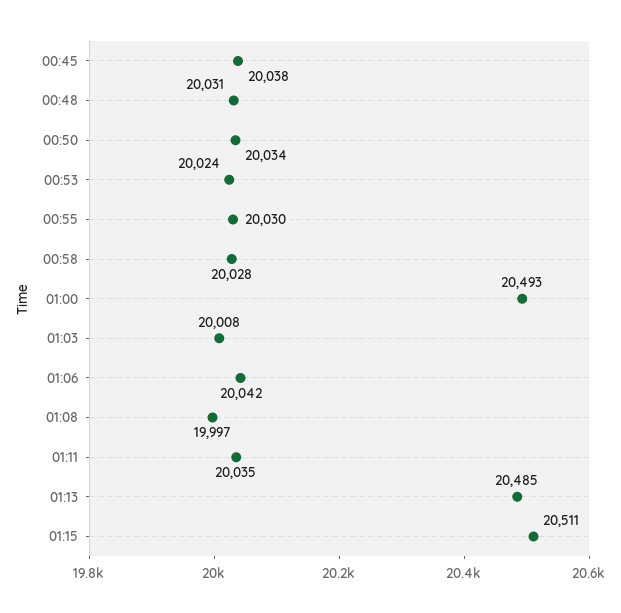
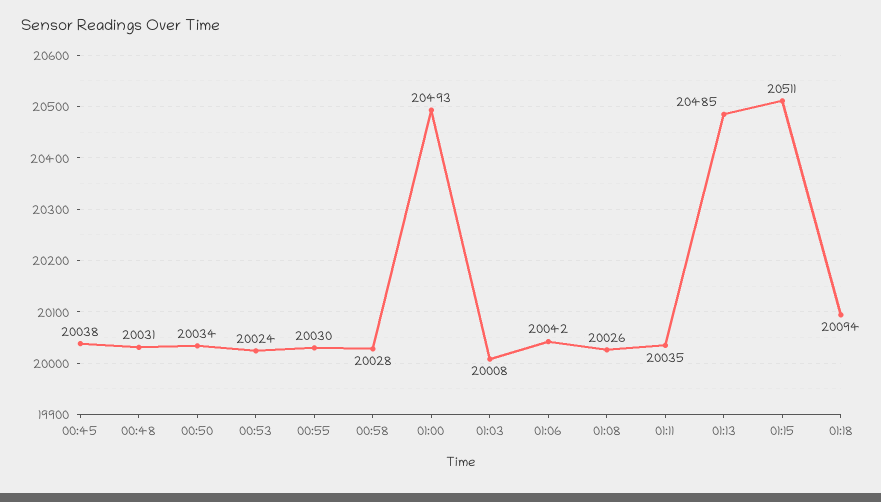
01:08: 19997 -> 20026
01:18: none -> 20094

